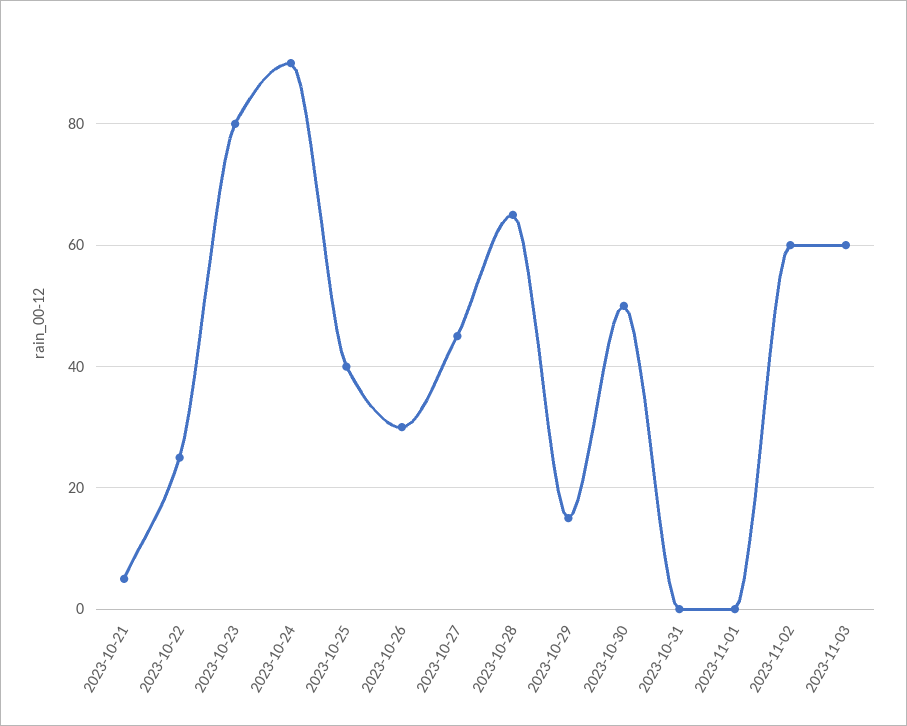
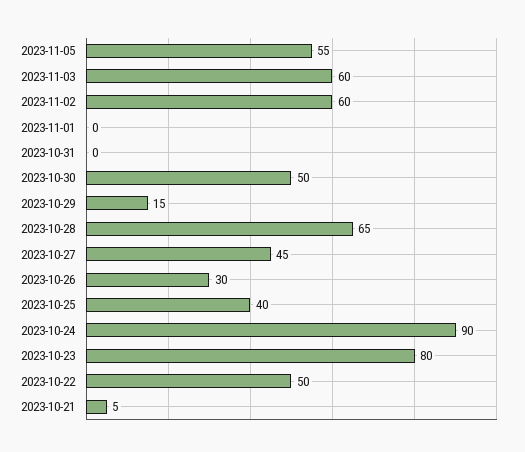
2023-10-22: 25 -> 50
2023-11-05: none -> 55

